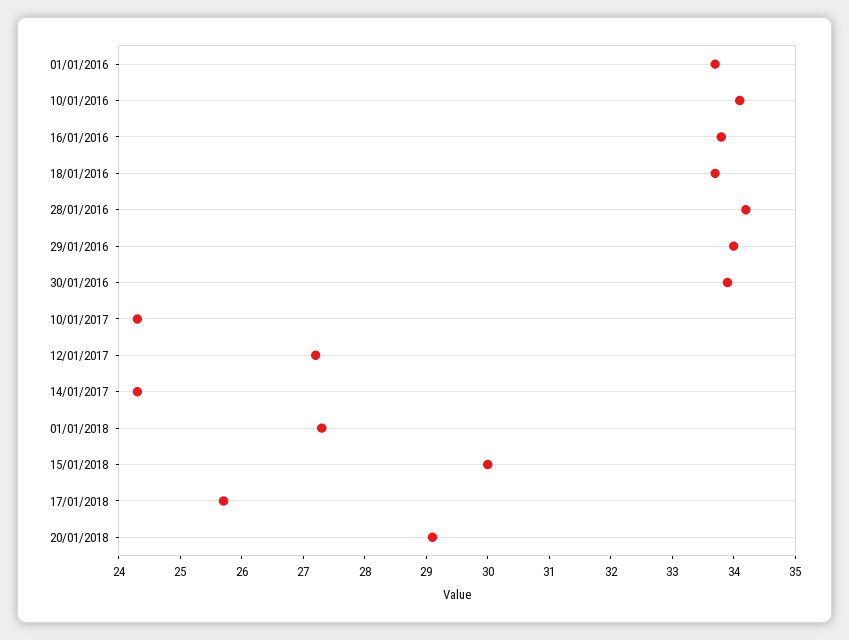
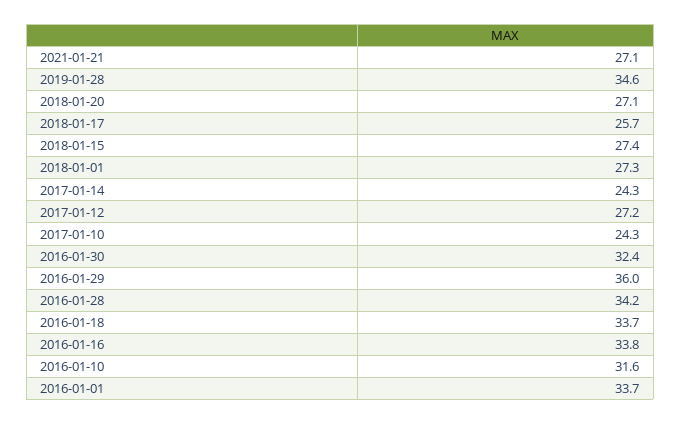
10/01/2016: 34 -> 31.6
29/01/2016: 34 -> 36
30/01/2016: 34 -> 32.4
15/01/2018: 30 -> 27.4
20/01/2018: 29 -> 27.1
2021-01-21: none -> 27.1
2019-01-28: none -> 34.6

